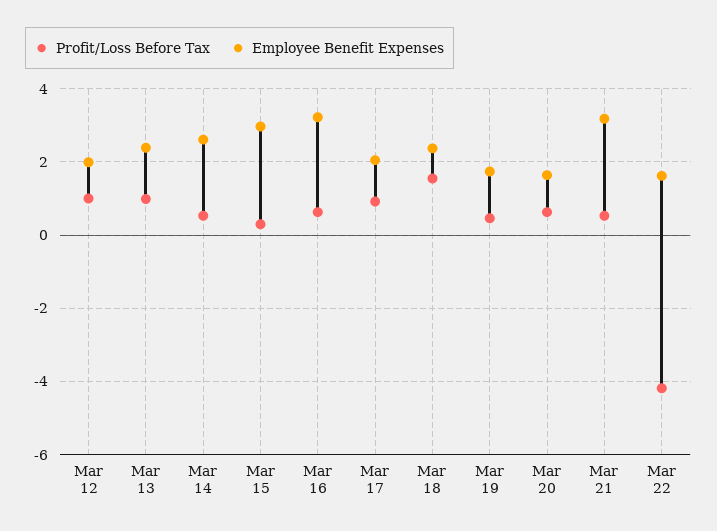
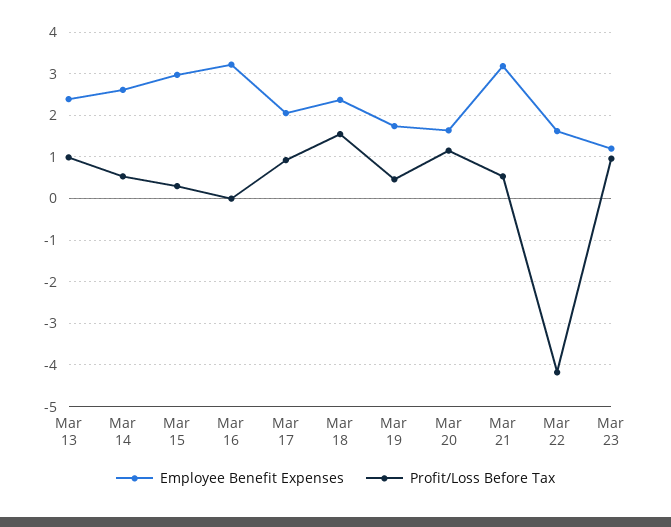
Profit/Loss Before Tax, Mar 12: 1 -> none
Employee Benefit Expenses, Mar 12: 2 -> none
Profit/Loss Before Tax, Mar 16: 0.6 -> 0
Profit/Loss Before Tax, Mar 20: 0.6 -> 1.2
Employee Benefit Expenses, Mar 23: none -> 1.2
Profit/Loss Before Tax, Mar 23: none -> 1

